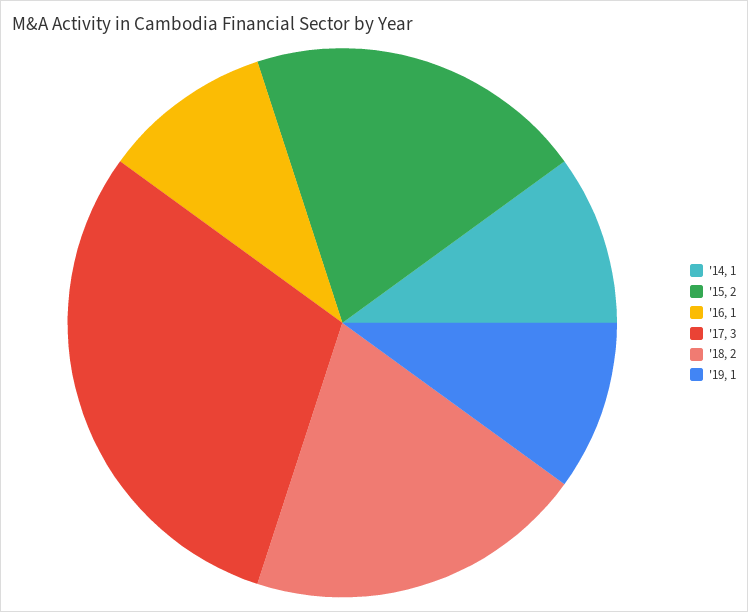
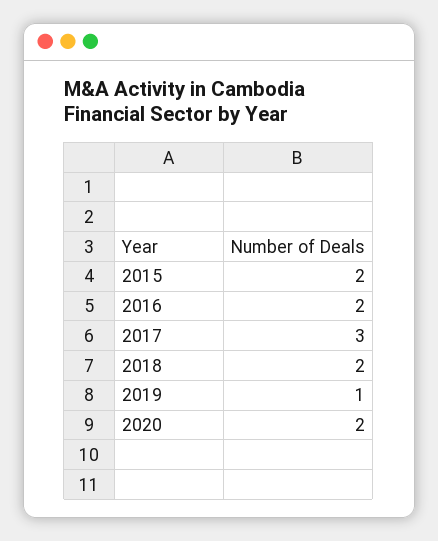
'14: 1 -> none
'16: 1 -> 2
2020: none -> 2

